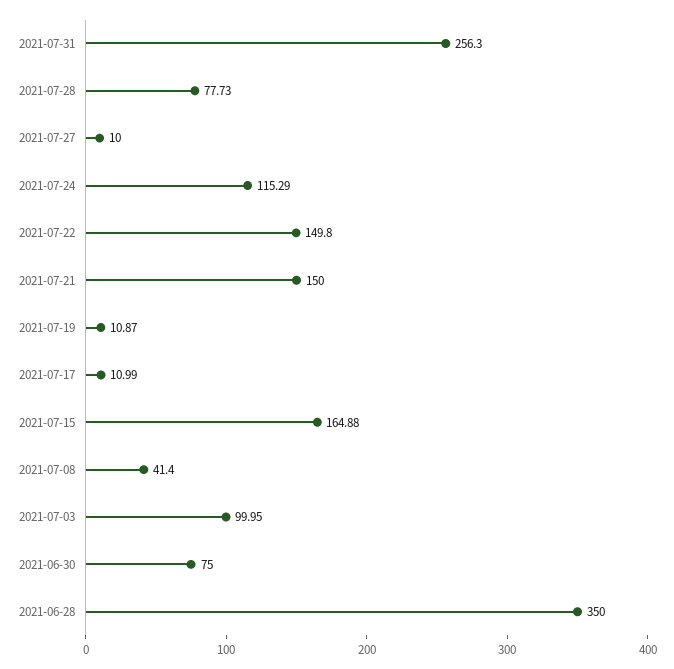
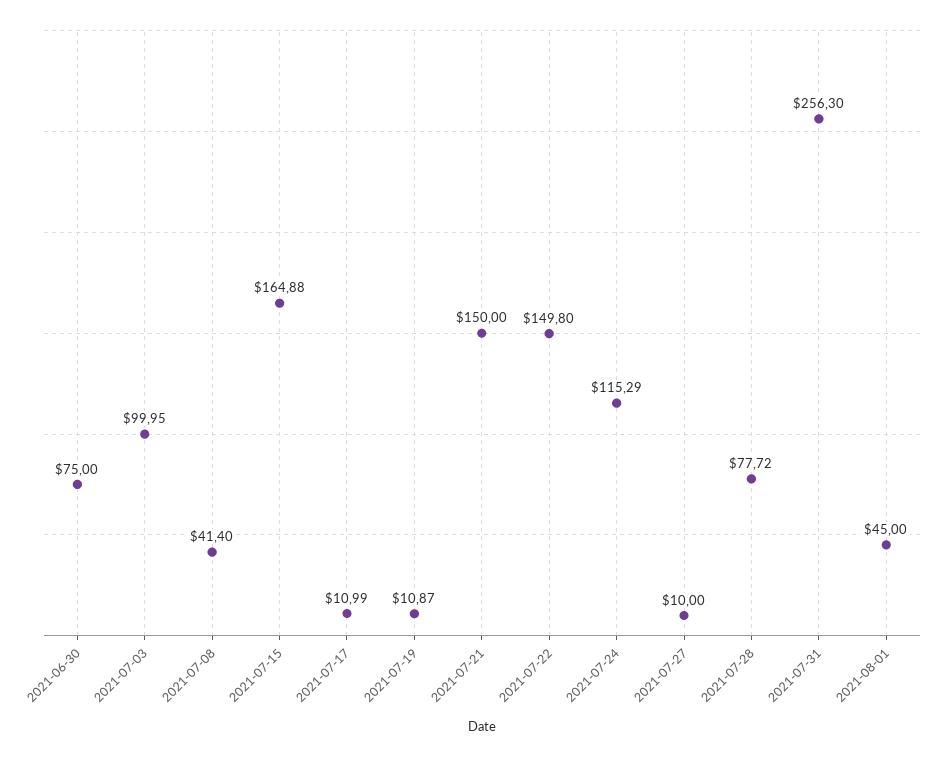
2021-07-28: 77.73 -> 77.72
2021-06-28: 350 -> none
2021-08-01: none -> 45

